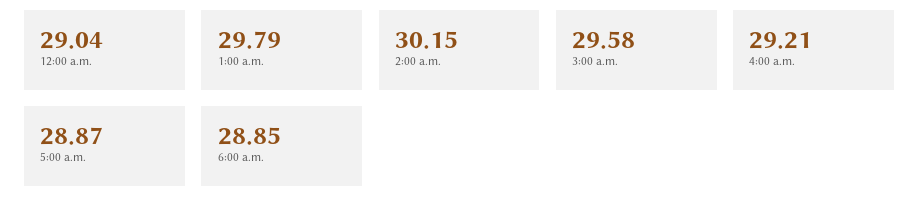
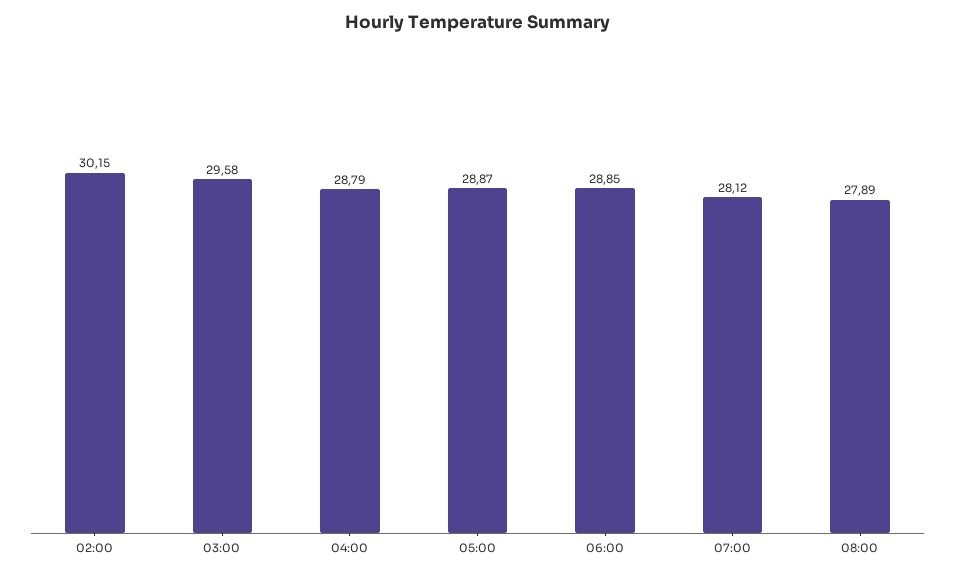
12:00 a.m.: 29.04 -> none
1:00 a.m.: 29.79 -> none
4:00 a.m.: 29.21 -> 28.79
07:00: none -> 28.12
08:00: none -> 27.89

